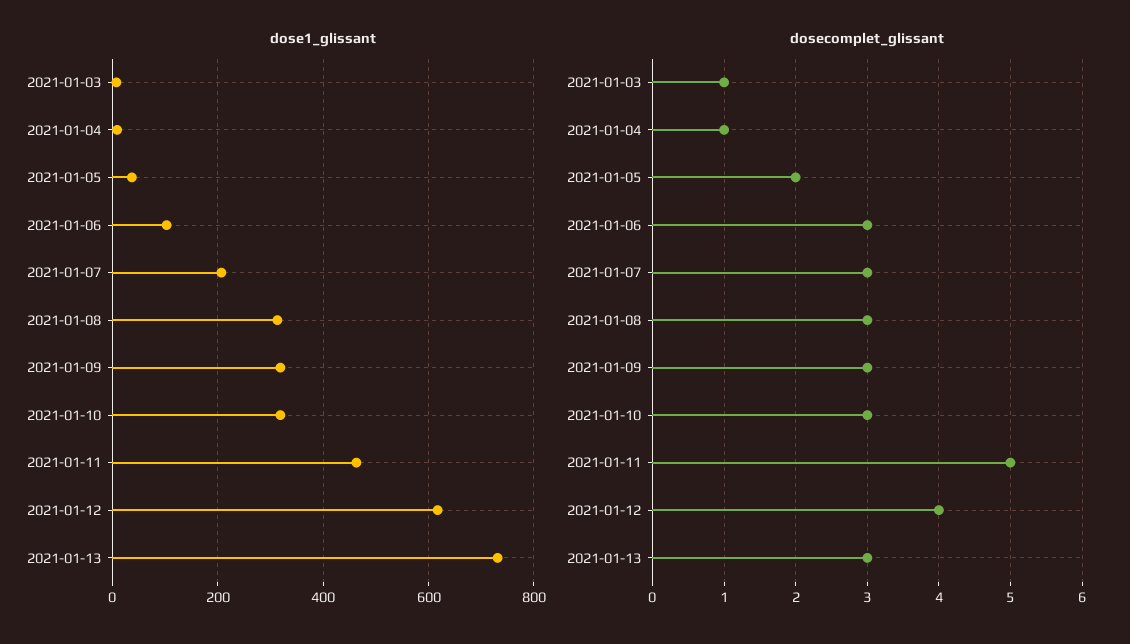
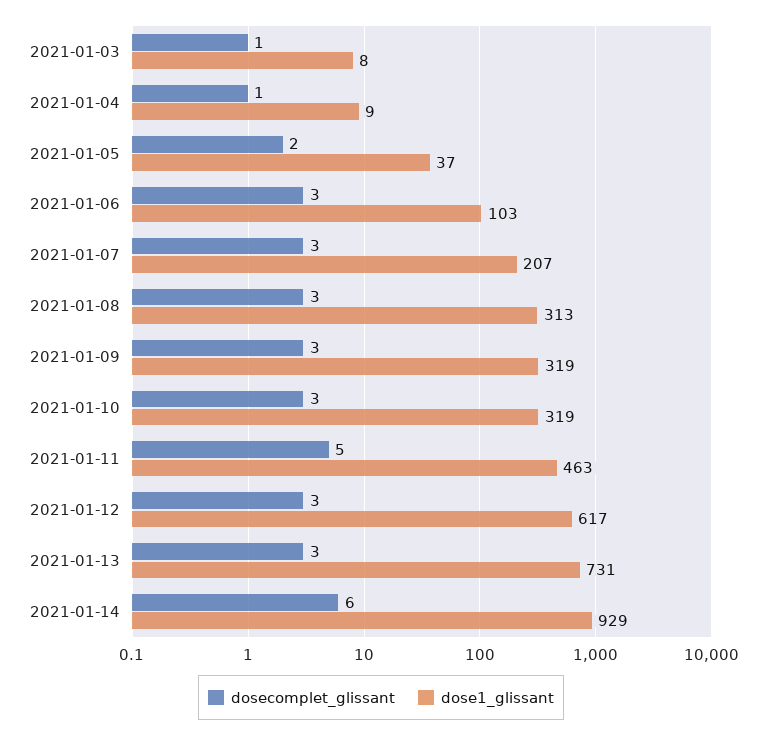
dosecomplet_glissant, 2021-01-12: 4 -> 3
dosecomplet_glissant, 2021-01-14: none -> 6
dose1_glissant, 2021-01-14: none -> 929

